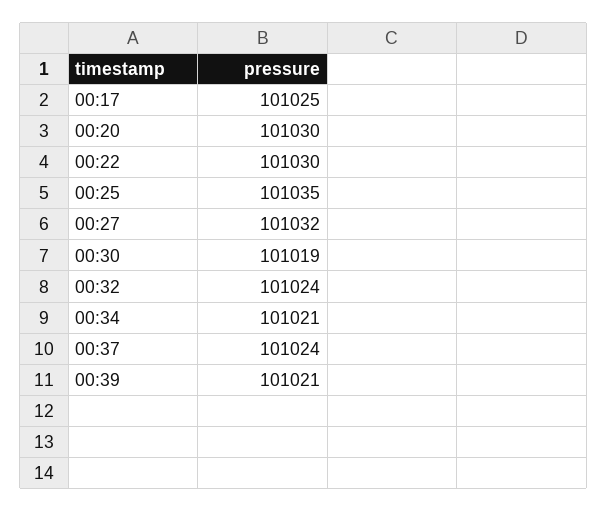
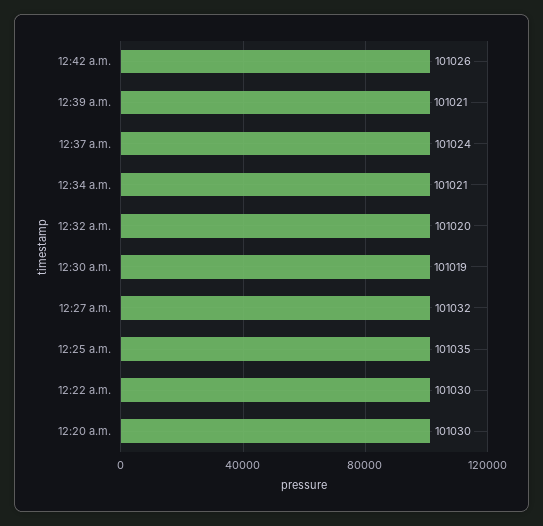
00:17: 101025 -> none
00:32: 101024 -> 101020
12:42 a.m.: none -> 101026

